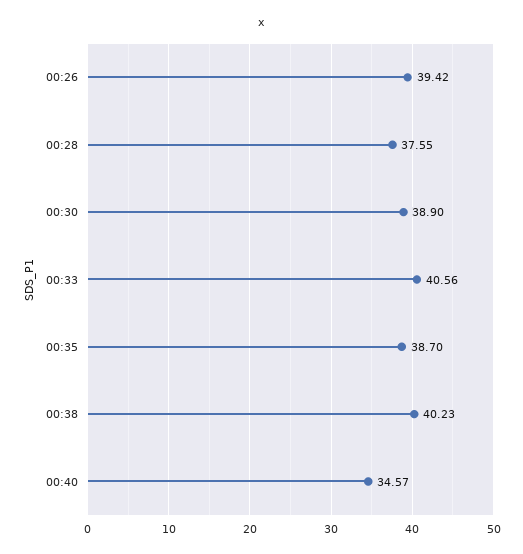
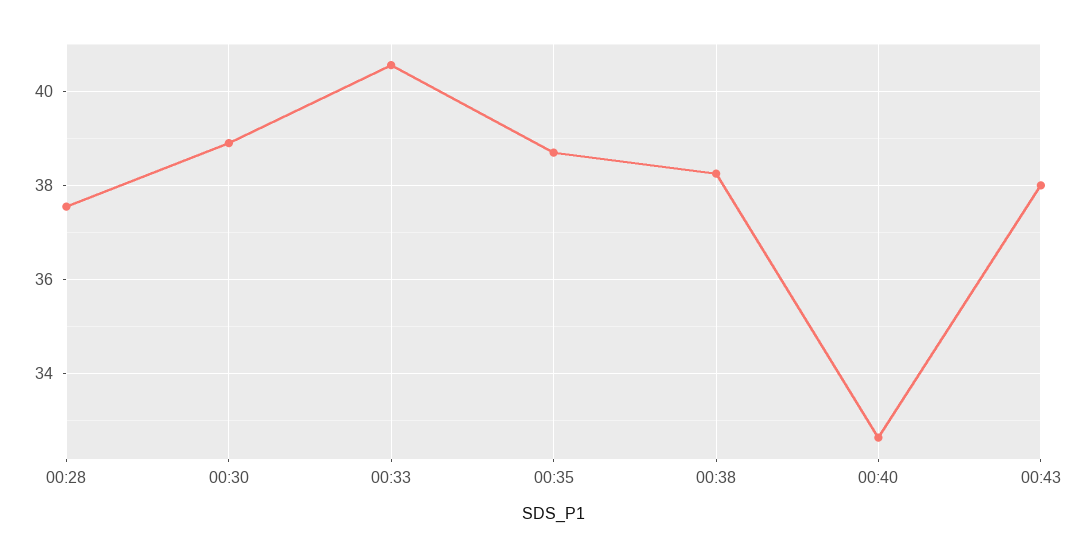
00:26: 39.42 -> none
00:38: 40.23 -> 38.2
00:40: 34.57 -> 32.6
00:43: none -> 38

